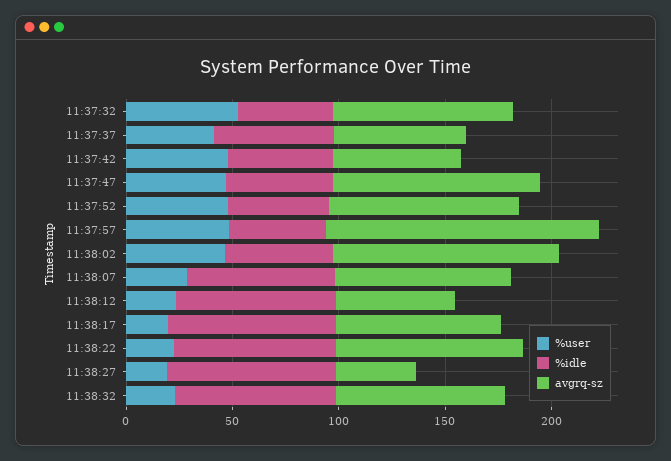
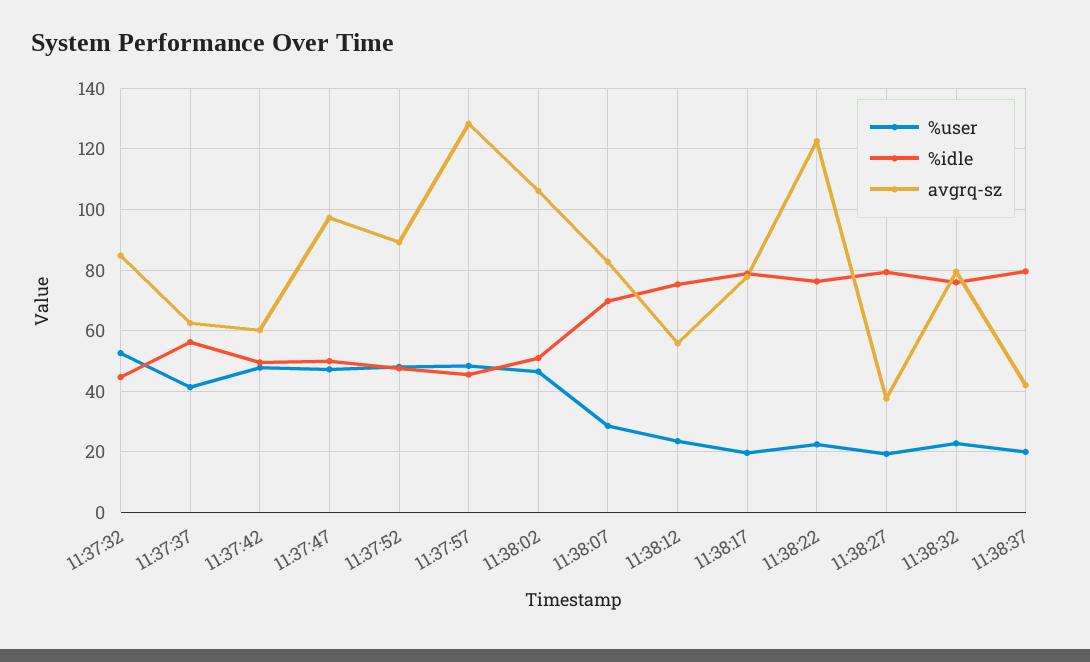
avgrq-sz, 11:38:22: 90 -> 122
%user, 11:38:37: none -> 20
%idle, 11:38:37: none -> 80
avgrq-sz, 11:38:37: none -> 42

